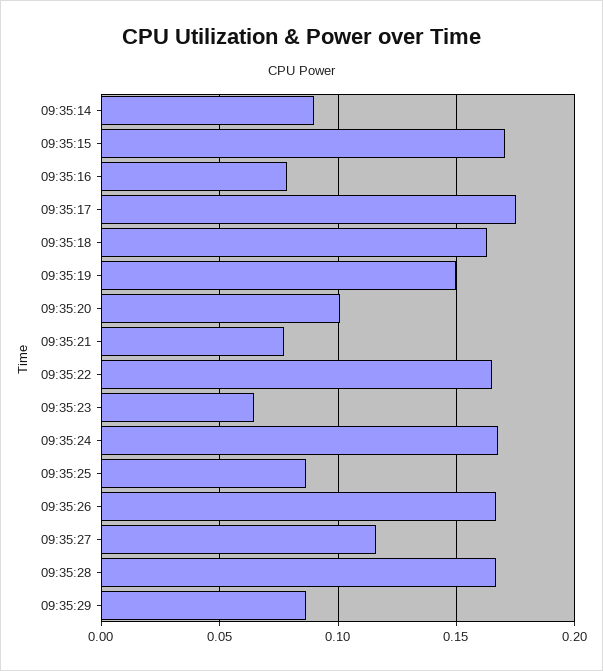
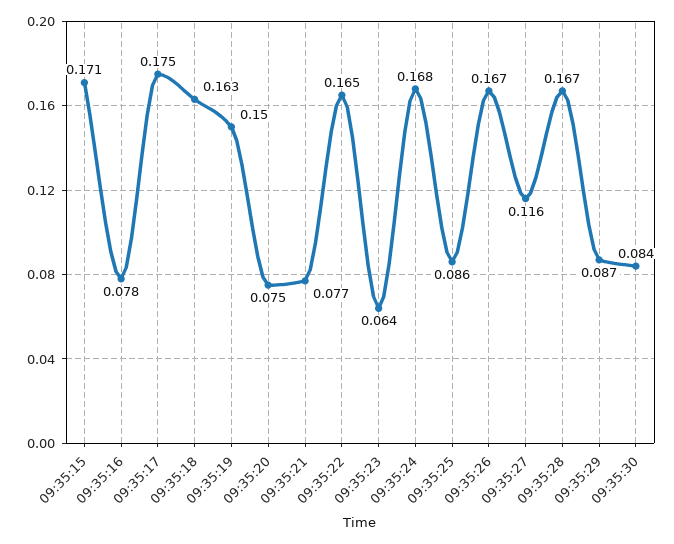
09:35:14: 0.09 -> none
09:35:20: 0.1 -> 0.075
09:35:30: none -> 0.084

